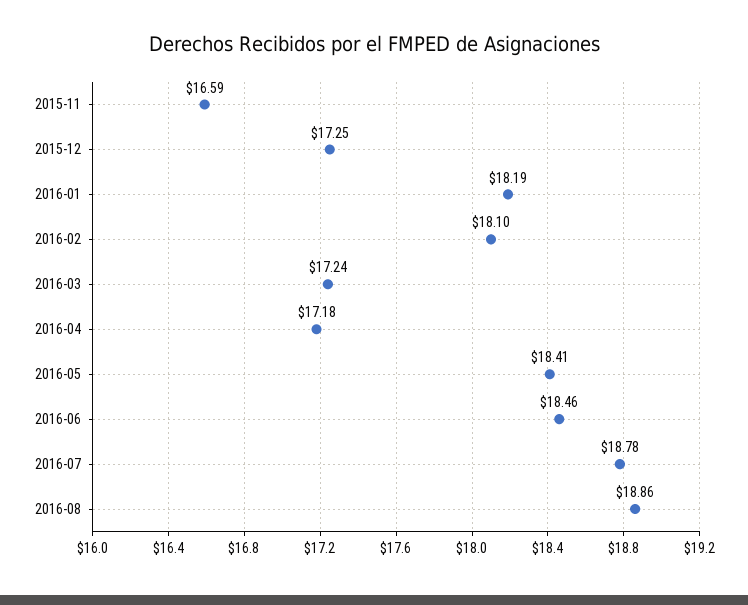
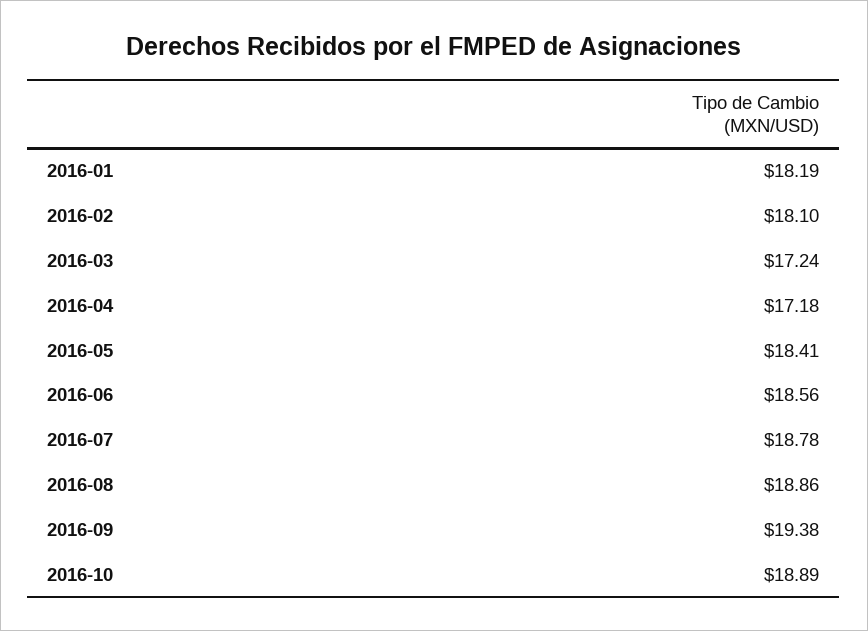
2015-11: 16.59 -> none
2015-12: 17.25 -> none
2016-06: 18.46 -> 18.56
2016-09: none -> 19.38
2016-10: none -> 18.89

